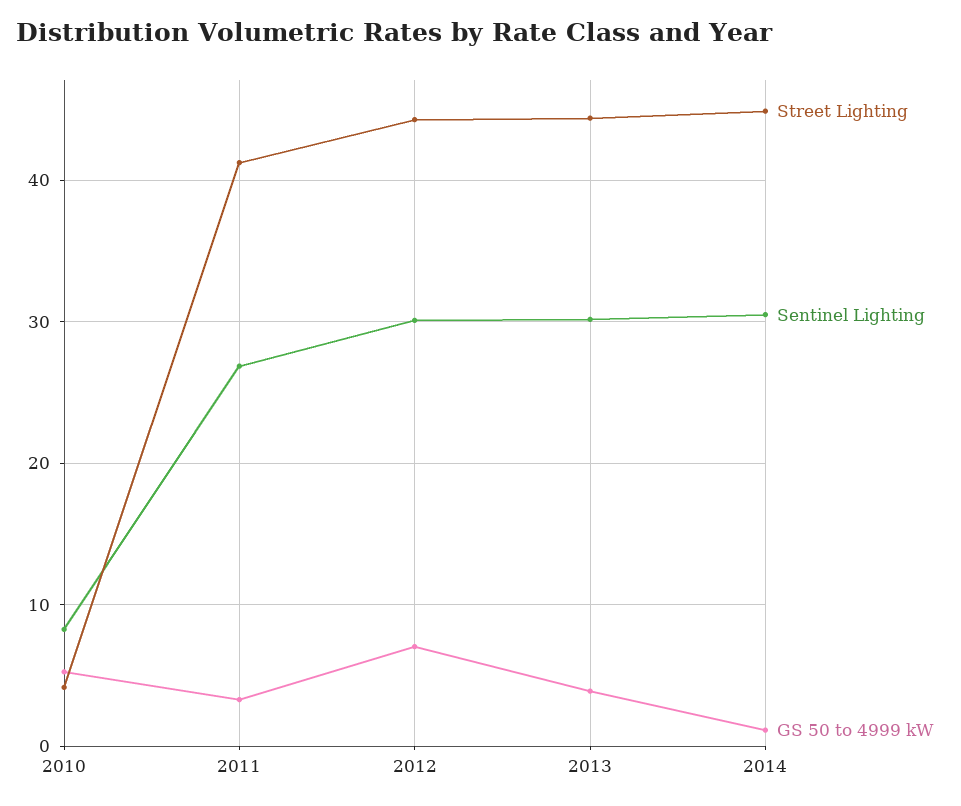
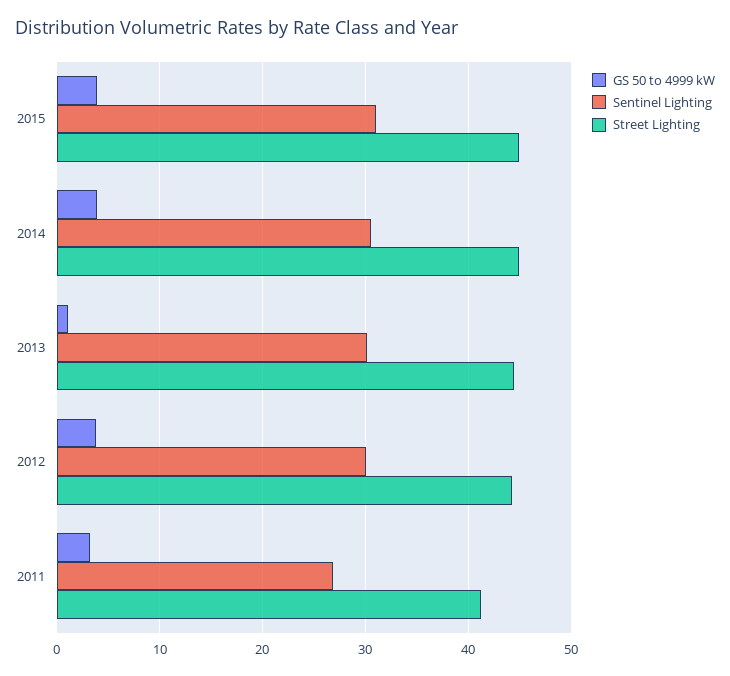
Street Lighting, 2010: 4 -> none
Sentinel Lighting, 2010: 8 -> none
GS 50 to 4999 kW, 2010: 5 -> none
GS 50 to 4999 kW, 2012: 7 -> 4
GS 50 to 4999 kW, 2013: 4 -> 1
GS 50 to 4999 kW, 2014: 1 -> 4
GS 50 to 4999 kW, 2015: none -> 4
Sentinel Lighting, 2015: none -> 31
Street Lighting, 2015: none -> 45

